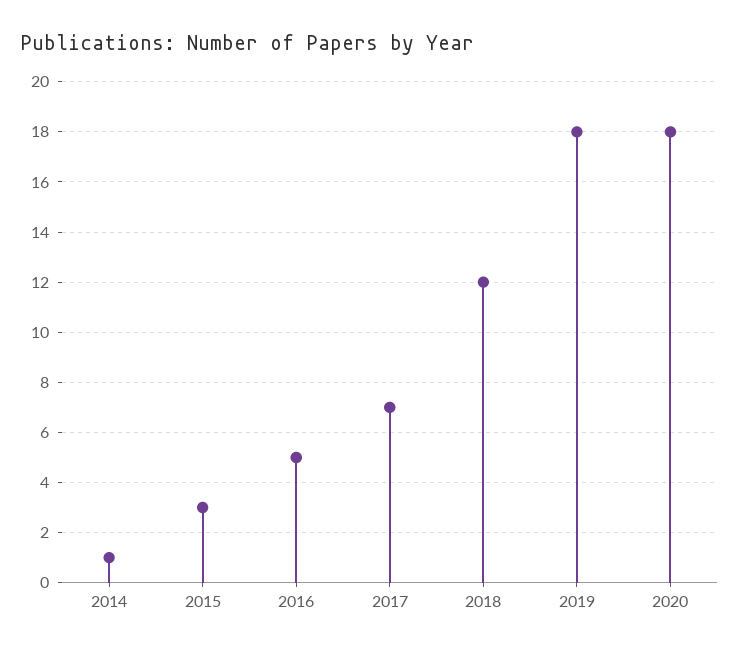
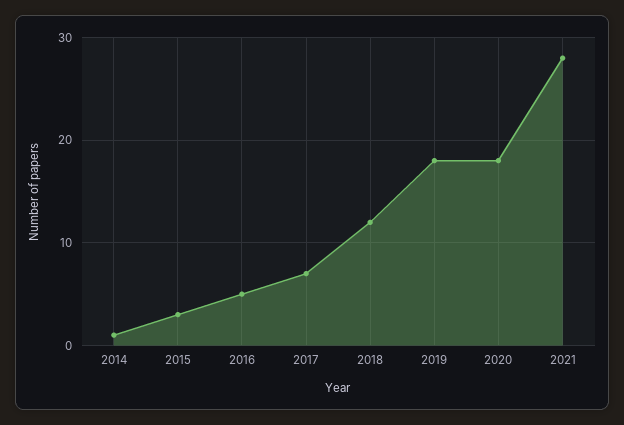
2021: none -> 28

